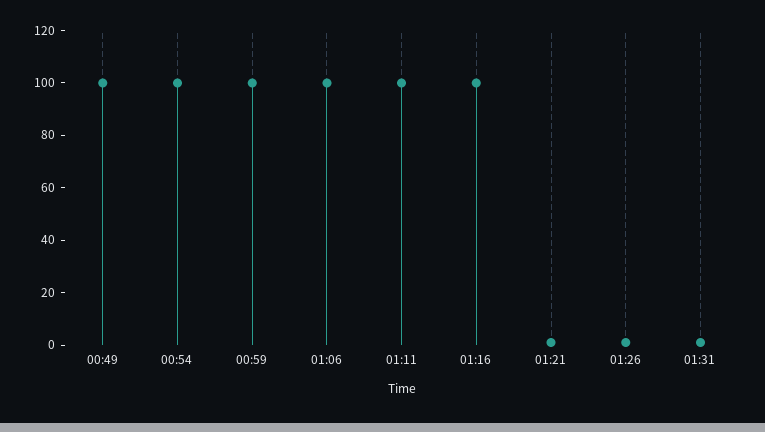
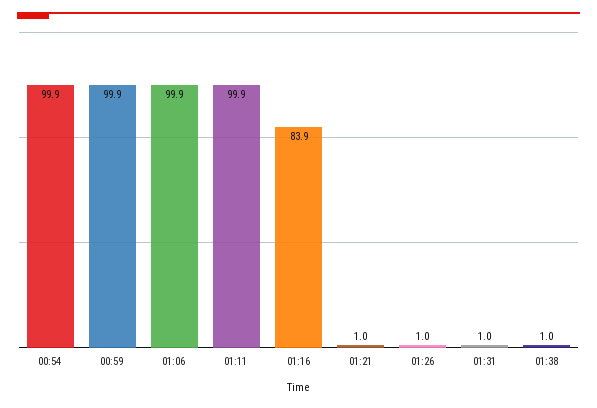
00:49: 100 -> none
01:16: 100 -> 83.9
01:38: none -> 1

